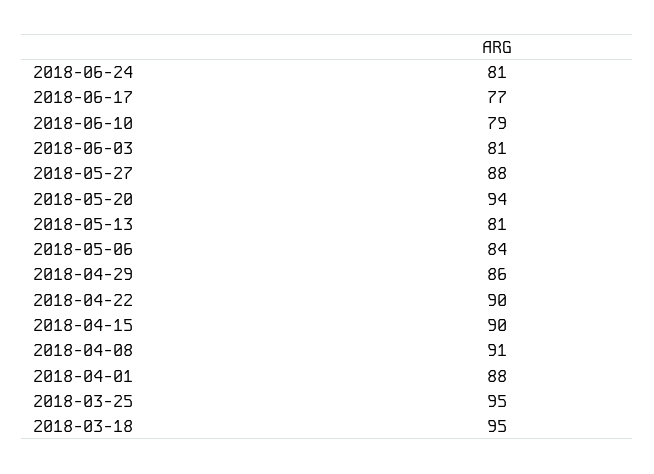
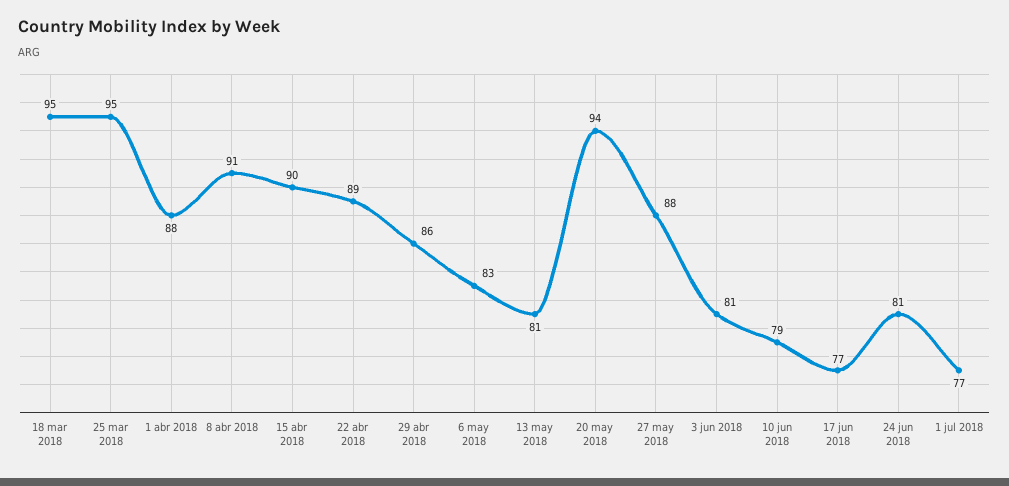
2018-05-06: 84 -> 83
2018-04-22: 90 -> 89
1 jul 2018: none -> 77

